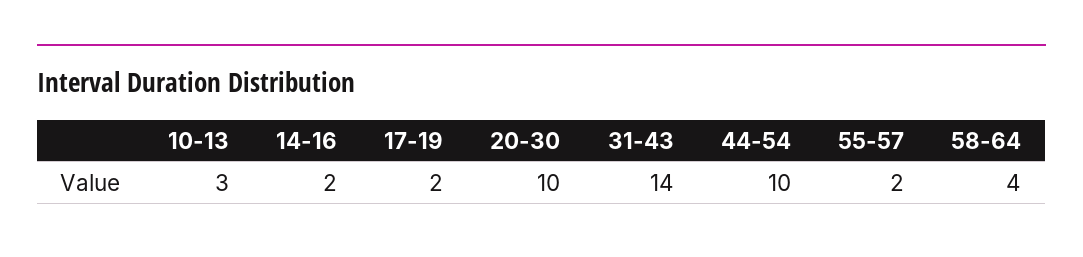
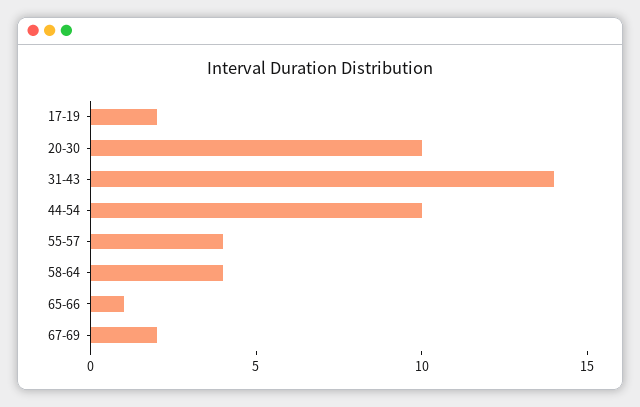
10-13: 3 -> none
14-16: 2 -> none
55-57: 2 -> 4
65-66: none -> 1
67-69: none -> 2

